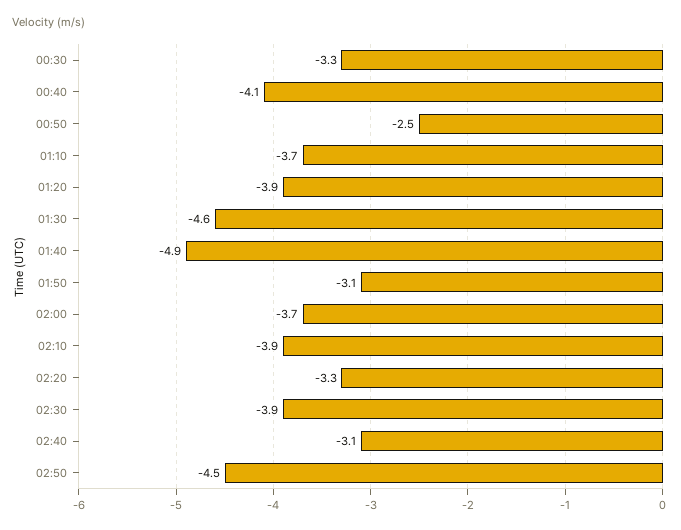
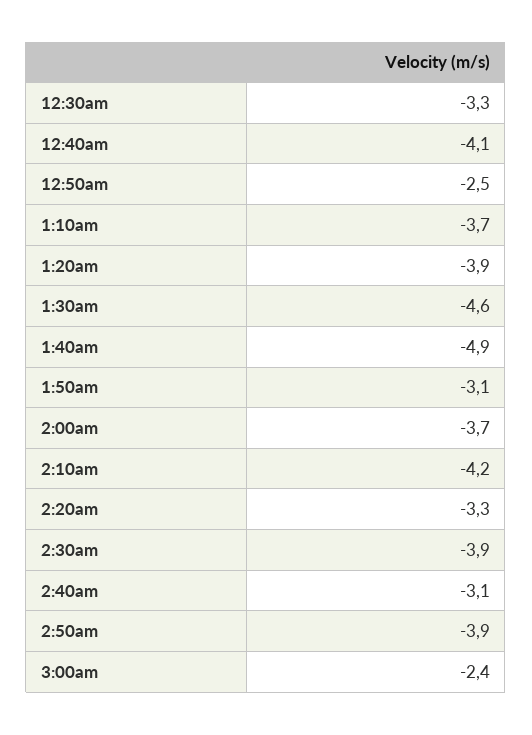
02:10: -3.9 -> -4.2
02:50: -4.5 -> -3.9
3:00am: none -> -2.4

